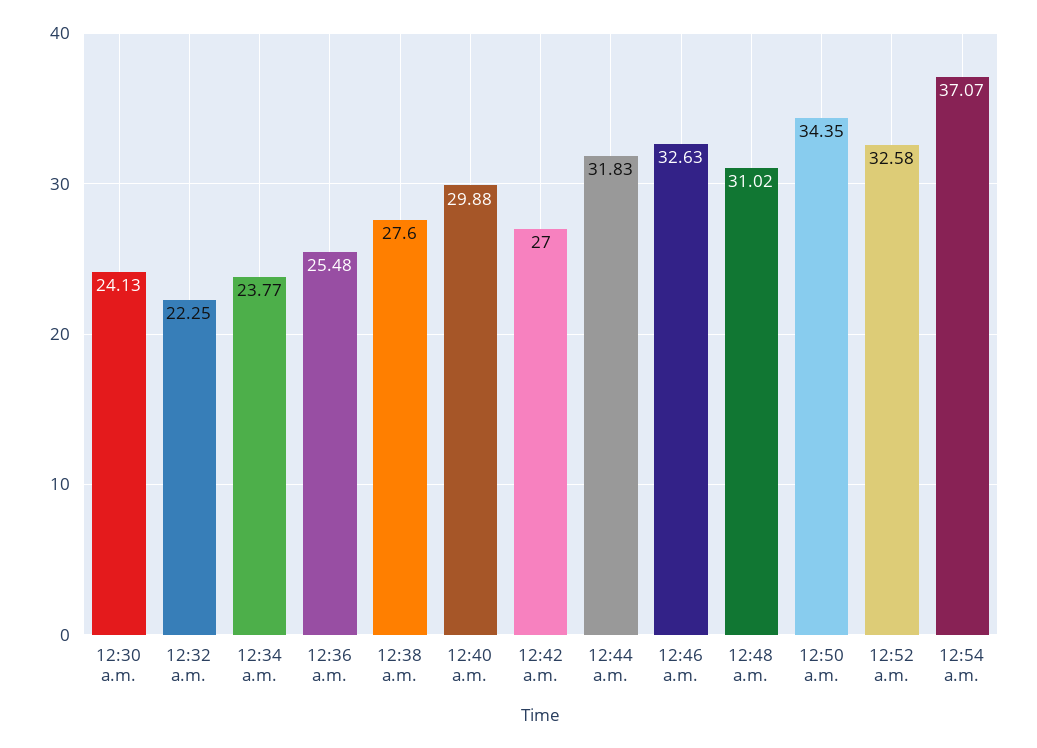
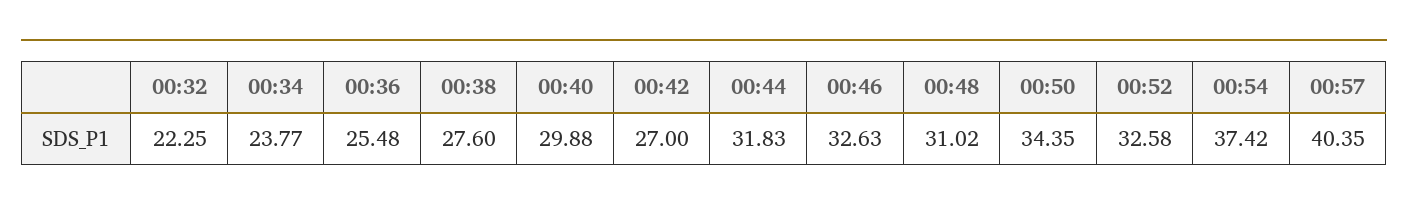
12:30 a.m.: 24.13 -> none
12:54 a.m.: 37.07 -> 37.42
00:57: none -> 40.35

